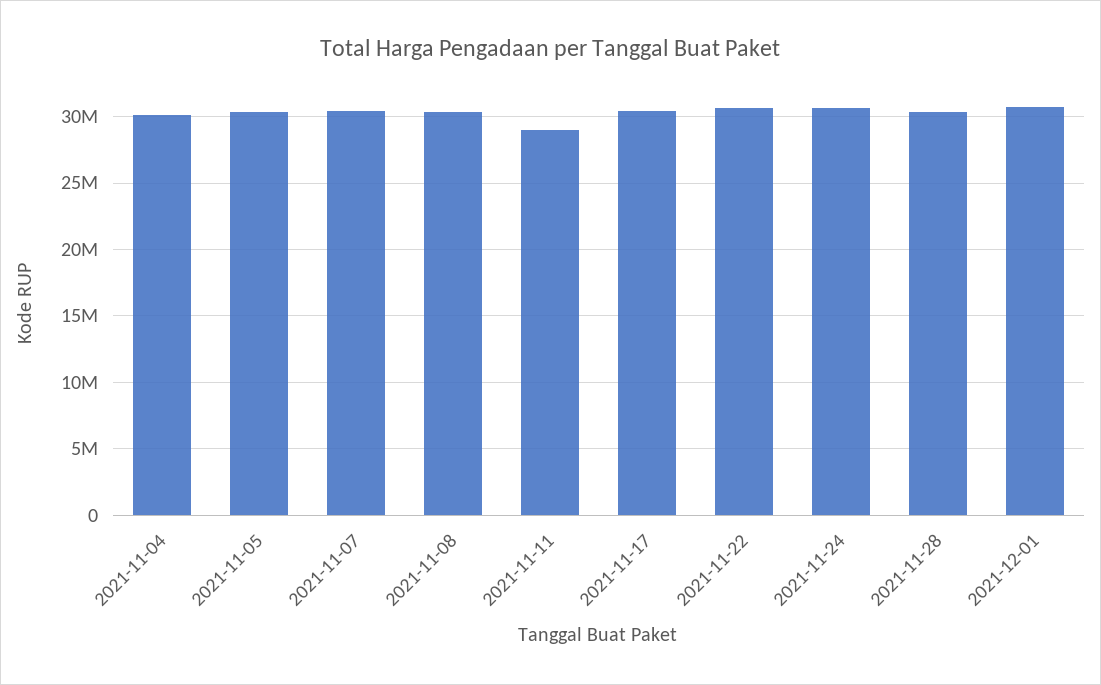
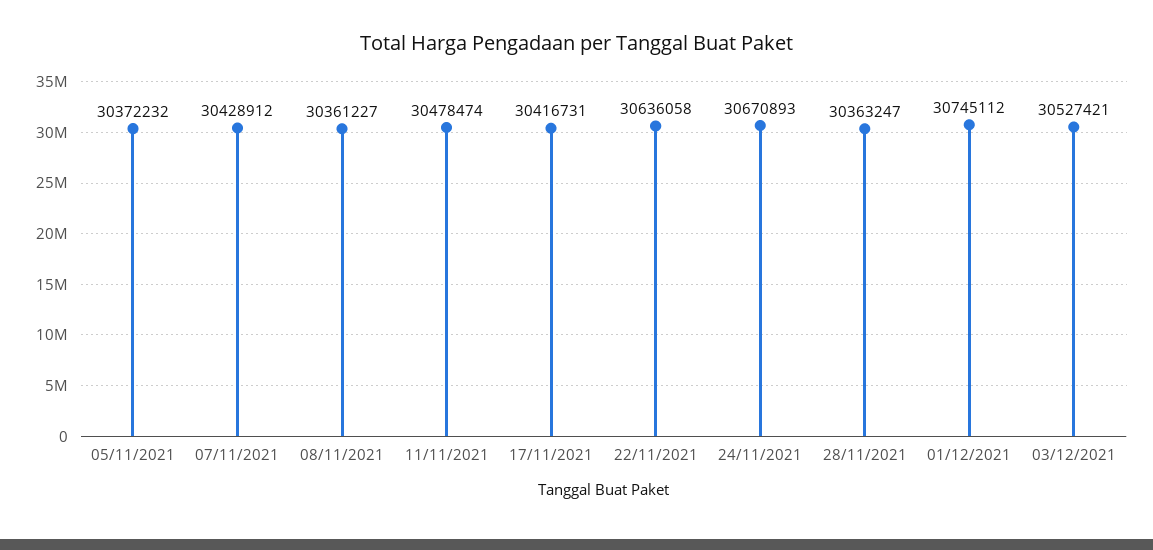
2021-11-04: 30000000 -> none
2021-11-11: 29000000 -> 30478474
03/12/2021: none -> 30527421

